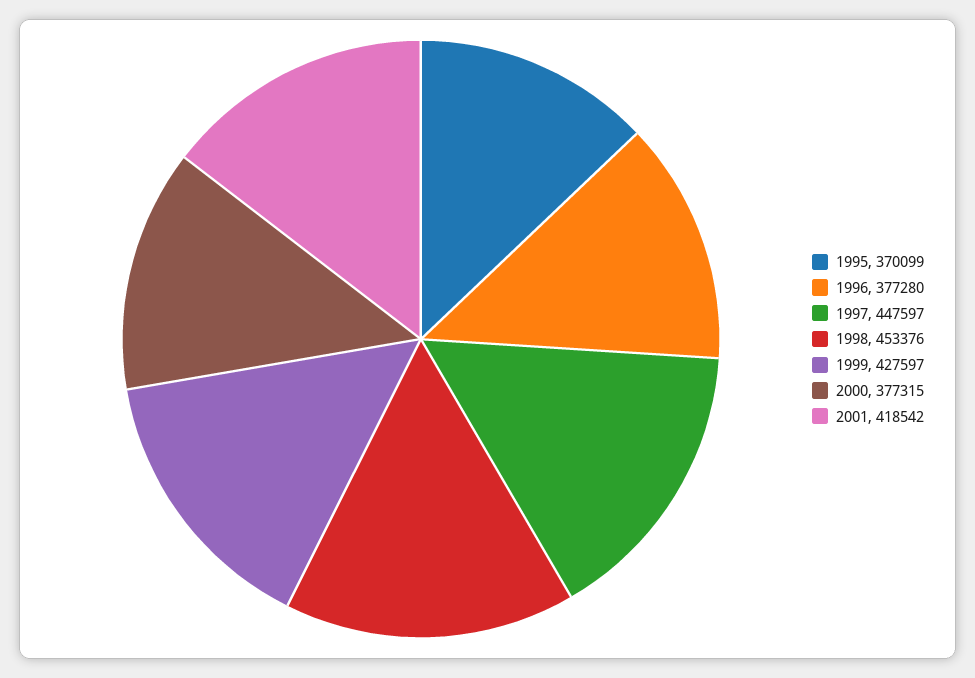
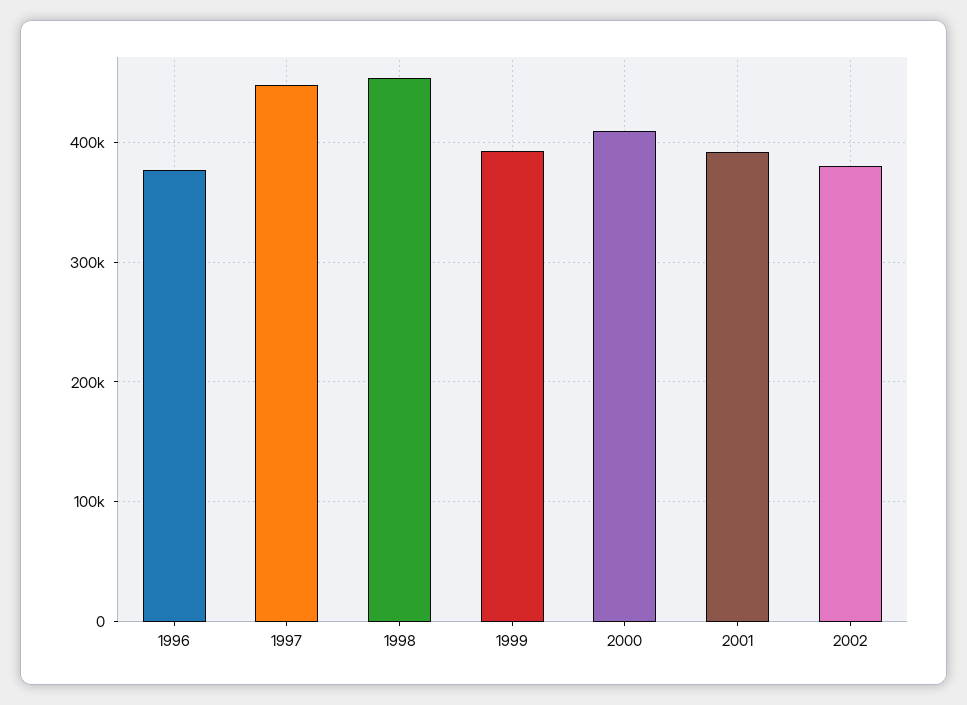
1995: 370099 -> none
1999: 427597 -> 390000
2000: 377315 -> 410000
2001: 418542 -> 390000
2002: none -> 380000

